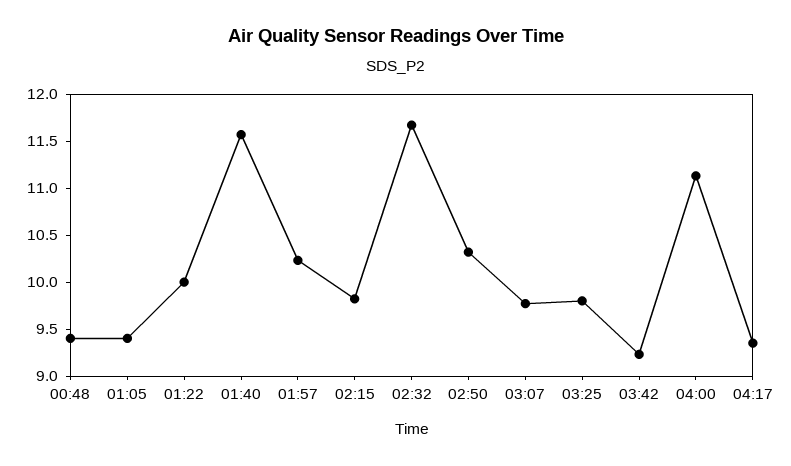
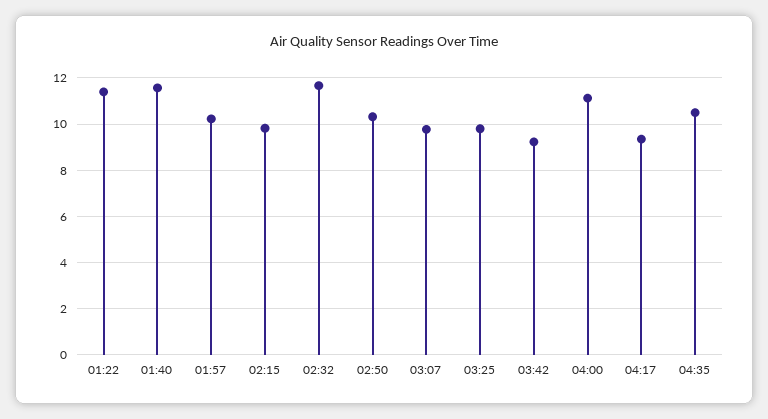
00:48: 9.4 -> none
01:05: 9.4 -> none
01:22: 10 -> 11.5
04:35: none -> 10.5

